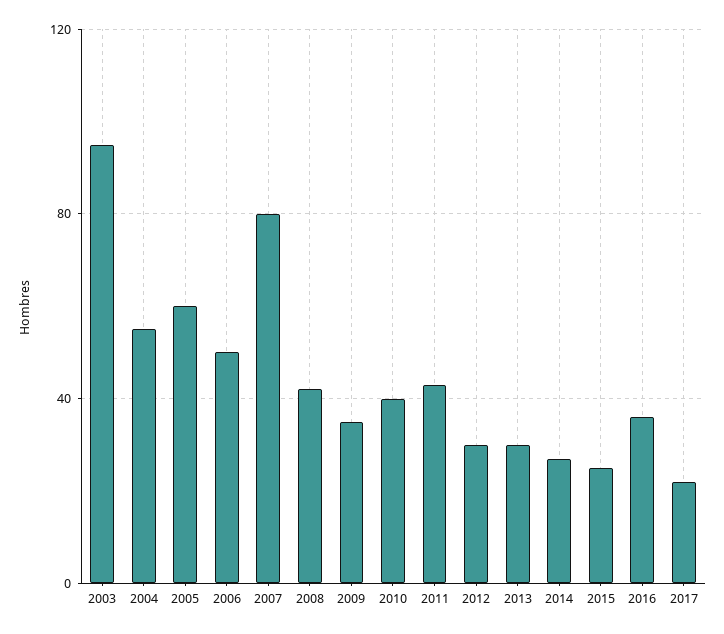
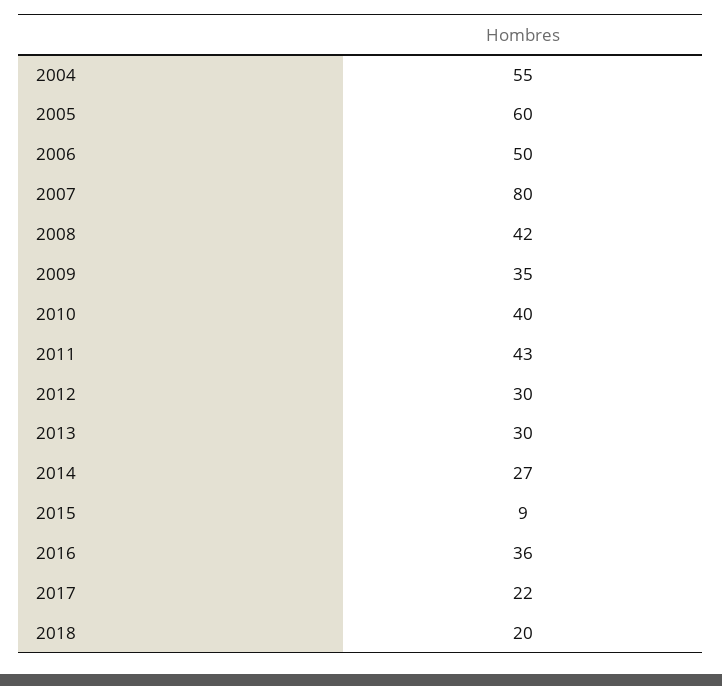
2003: 95 -> none
2015: 25 -> 9
2018: none -> 20

